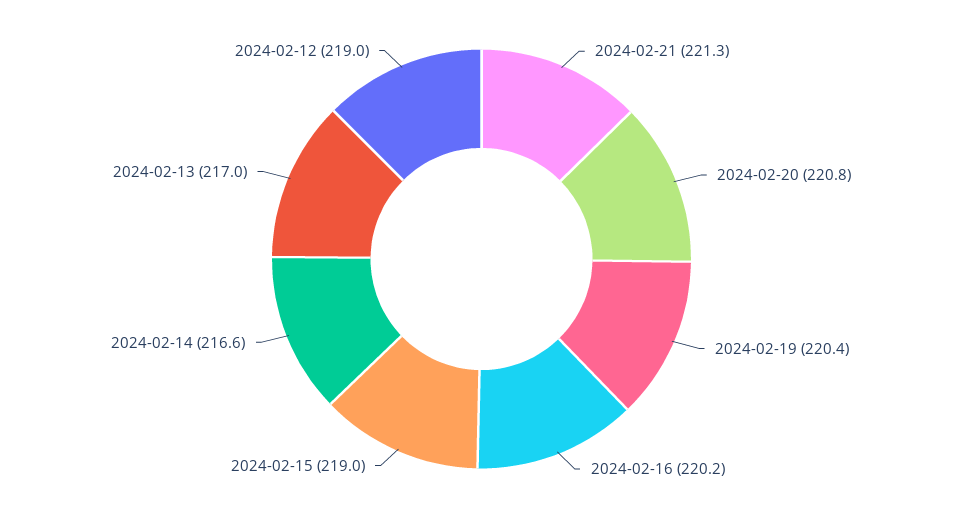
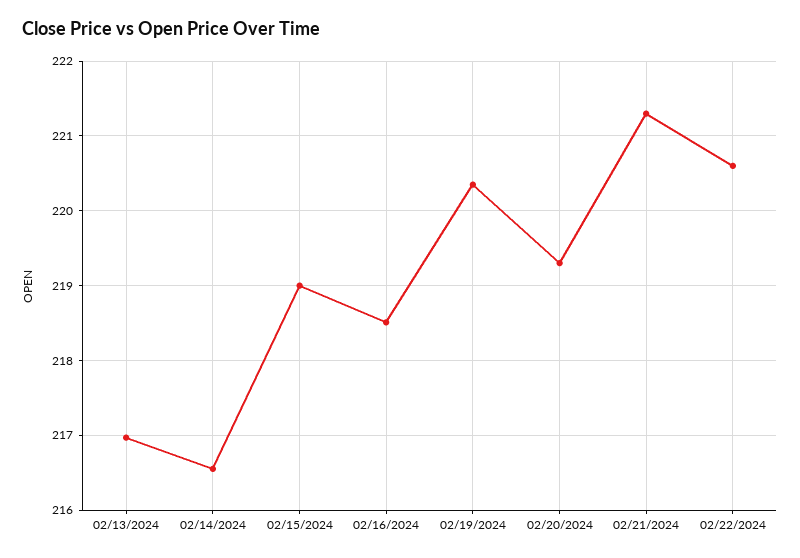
2024-02-20: 220.8 -> 219.3
2024-02-16: 220.2 -> 218.5
2024-02-12: 219 -> none
02/22/2024: none -> 220.6

